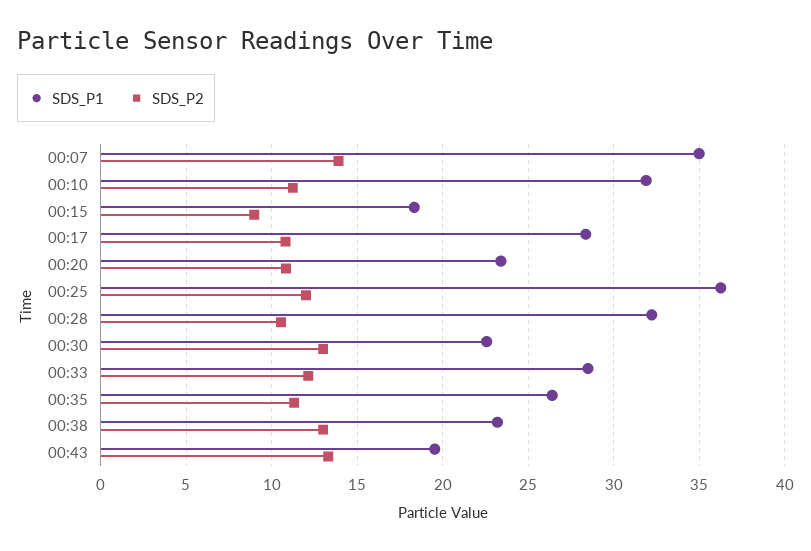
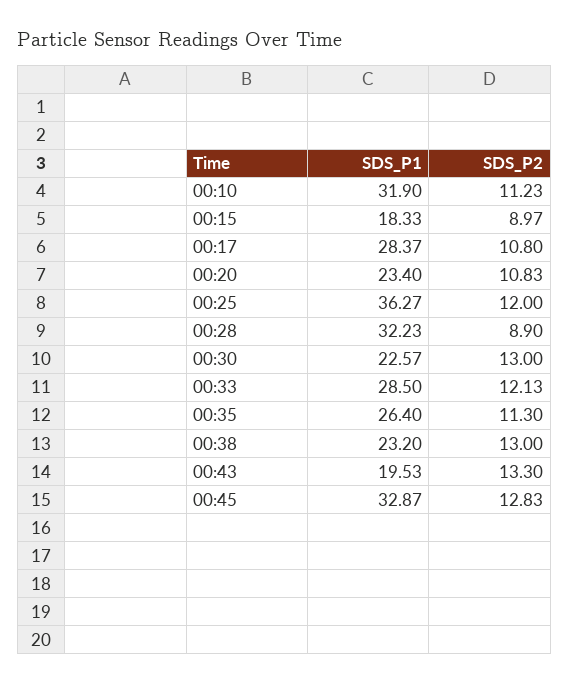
SDS_P1, 00:07: 35 -> none
SDS_P2, 00:07: 14 -> none
SDS_P2, 00:28: 10.5 -> 8.9
SDS_P1, 00:45: none -> 32.87
SDS_P2, 00:45: none -> 12.83

